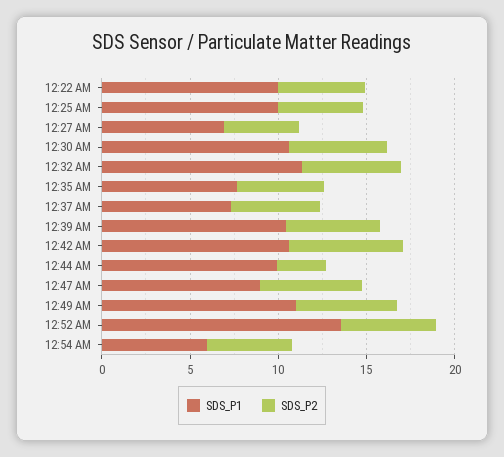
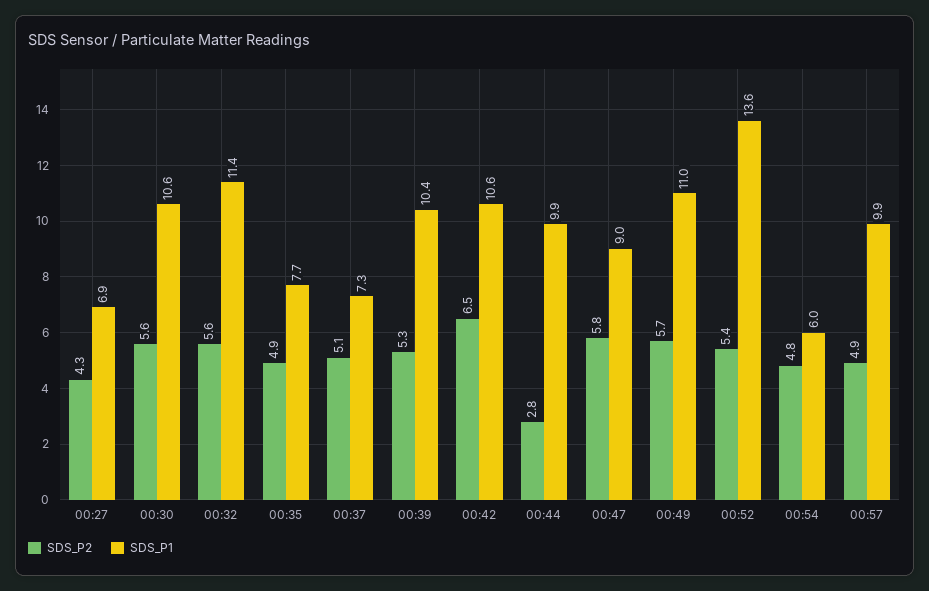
SDS_P1, 12:22 AM: 10 -> none
SDS_P2, 12:22 AM: 5 -> none
SDS_P1, 12:25 AM: 10 -> none
SDS_P2, 12:25 AM: 5 -> none
SDS_P2, 00:57: none -> 4.9
SDS_P1, 00:57: none -> 9.9

